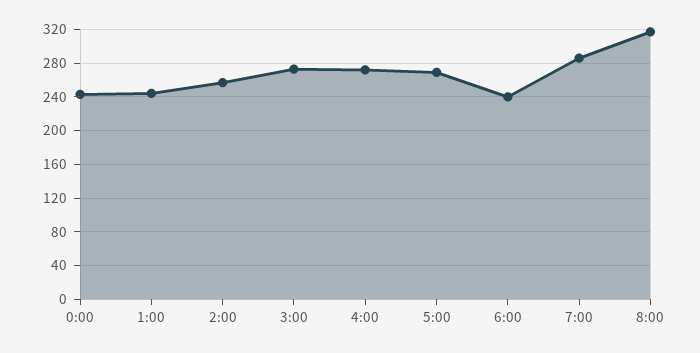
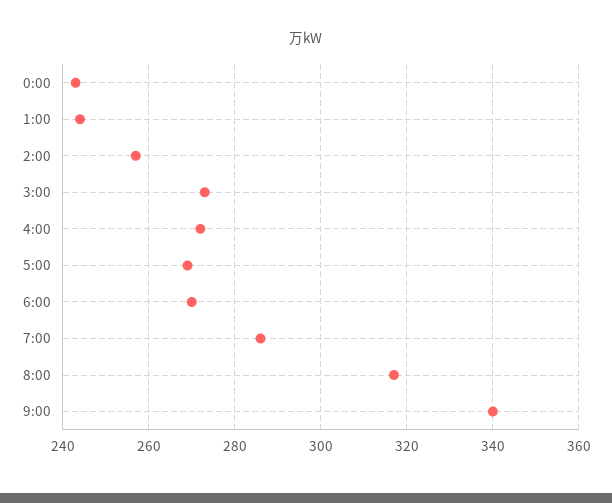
6:00: 240 -> 270
9:00: none -> 340

